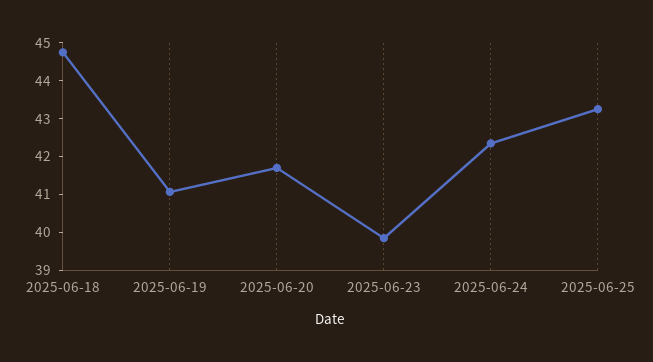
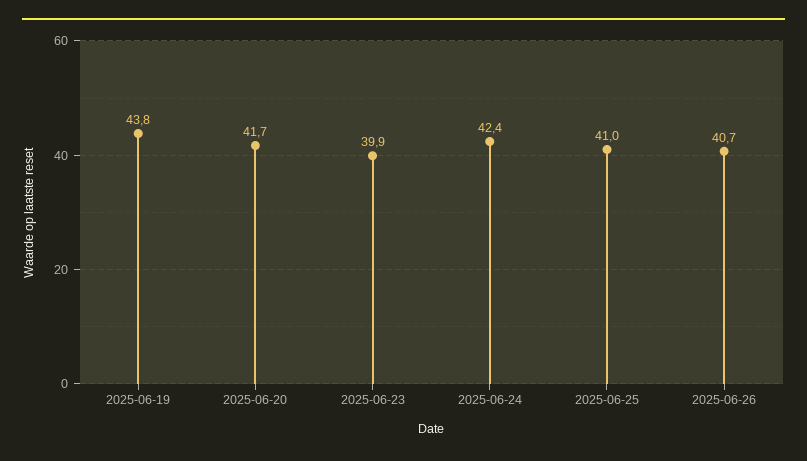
2025-06-18: 44.75 -> none
2025-06-19: 41 -> 43.8
2025-06-25: 43.25 -> 41
2025-06-26: none -> 40.7

